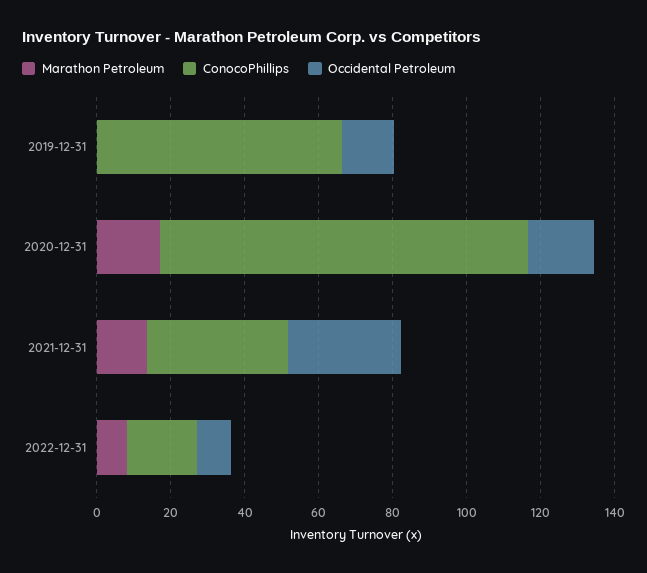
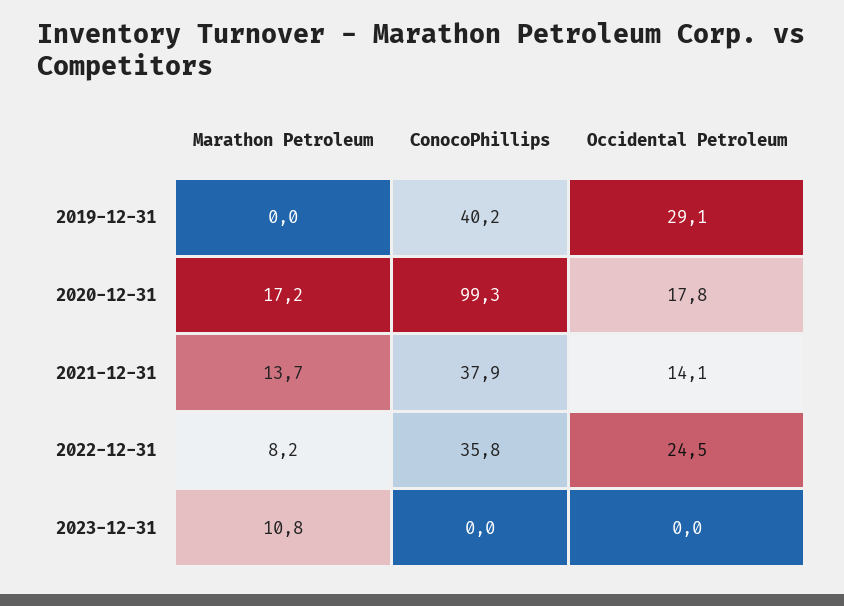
ConocoPhillips, 2019-12-31: 65 -> 40.2
Occidental Petroleum, 2019-12-31: 15 -> 29.1
Occidental Petroleum, 2021-12-31: 30 -> 14.1
ConocoPhillips, 2022-12-31: 20 -> 35.8
Occidental Petroleum, 2022-12-31: 10 -> 24.5
Marathon Petroleum, 2023-12-31: none -> 10.8
ConocoPhillips, 2023-12-31: none -> 0
Occidental Petroleum, 2023-12-31: none -> 0

